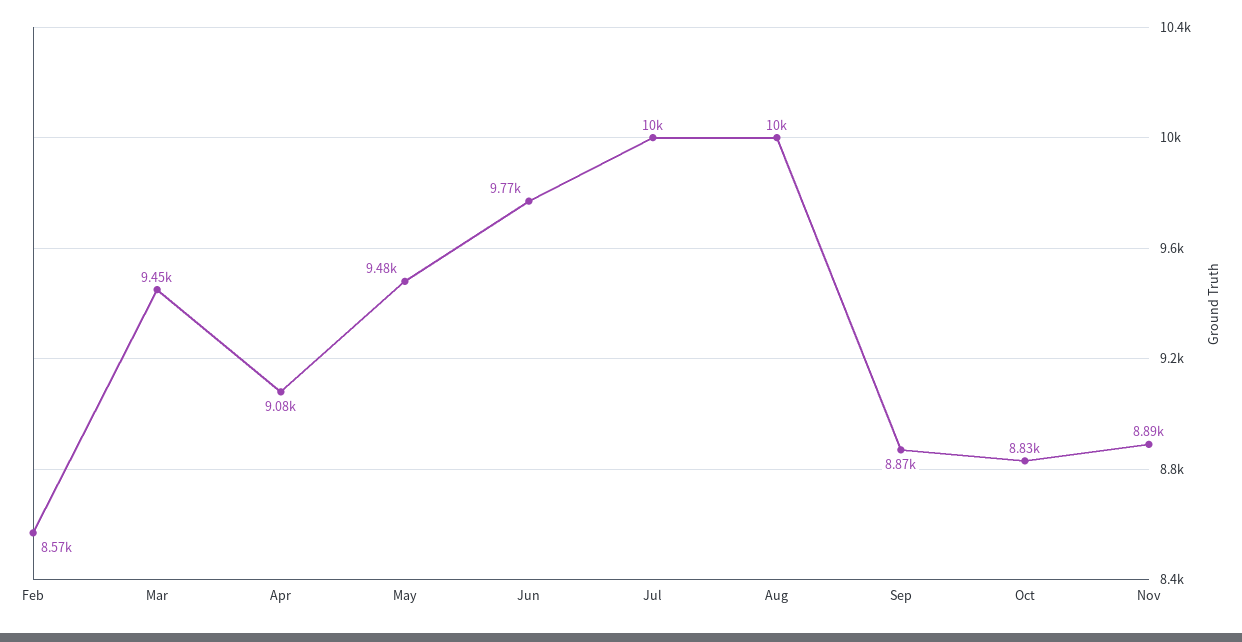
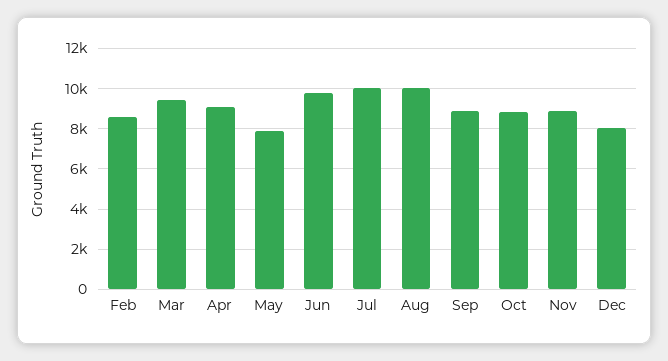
May: 9480 -> 8000
Dec: none -> 8000

